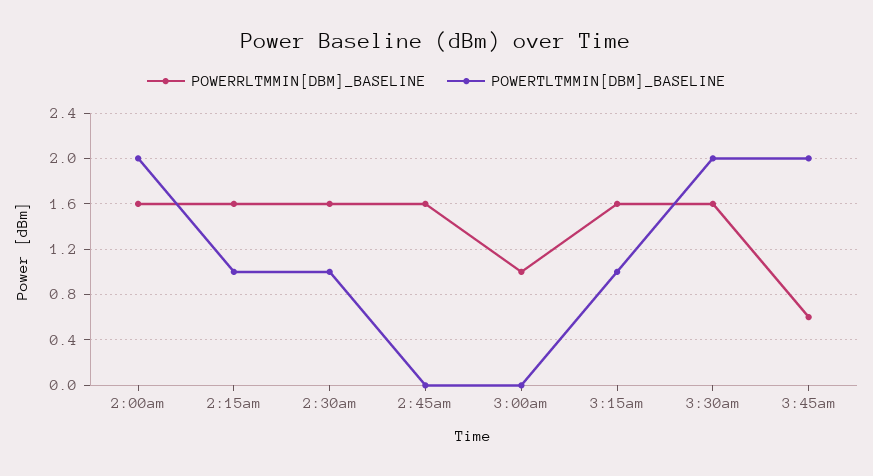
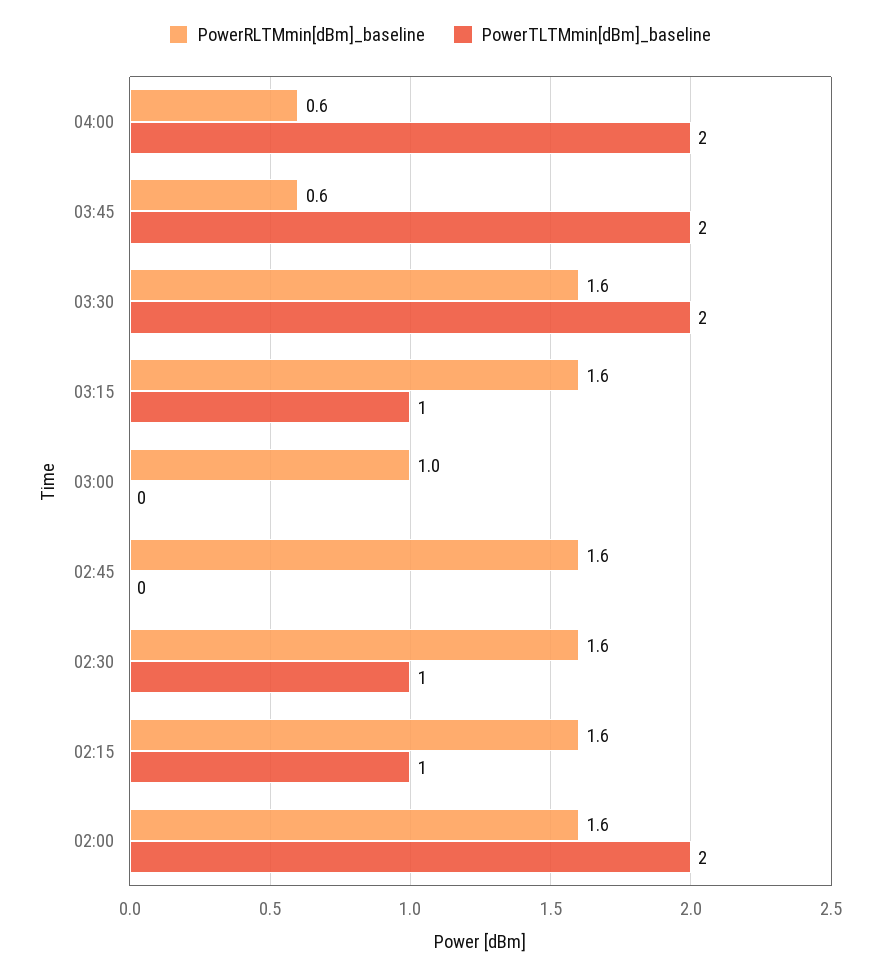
POWERRLTMMIN[DBM]_BASELINE, 04:00: none -> 0.6
POWERTLTMMIN[DBM]_BASELINE, 04:00: none -> 2

